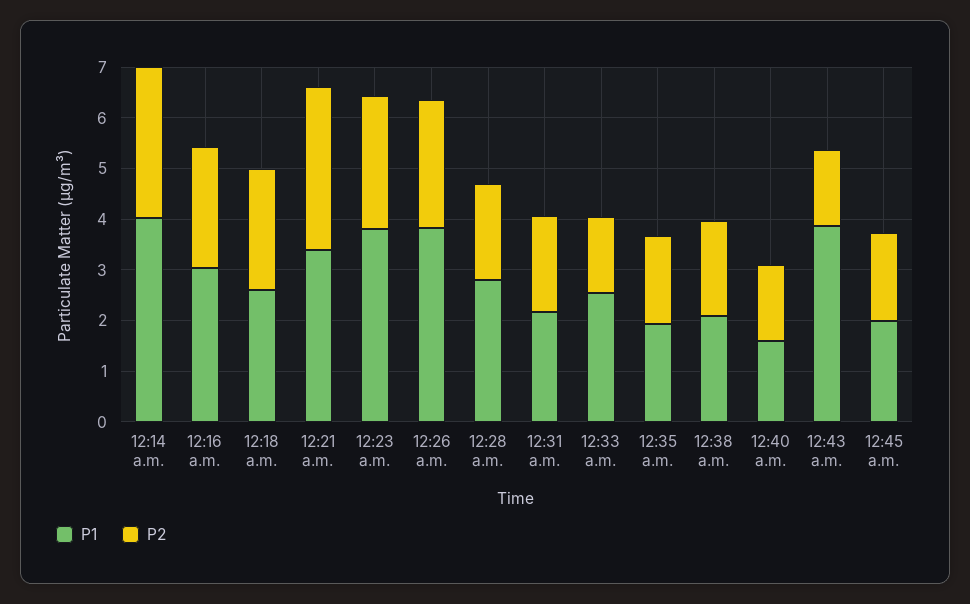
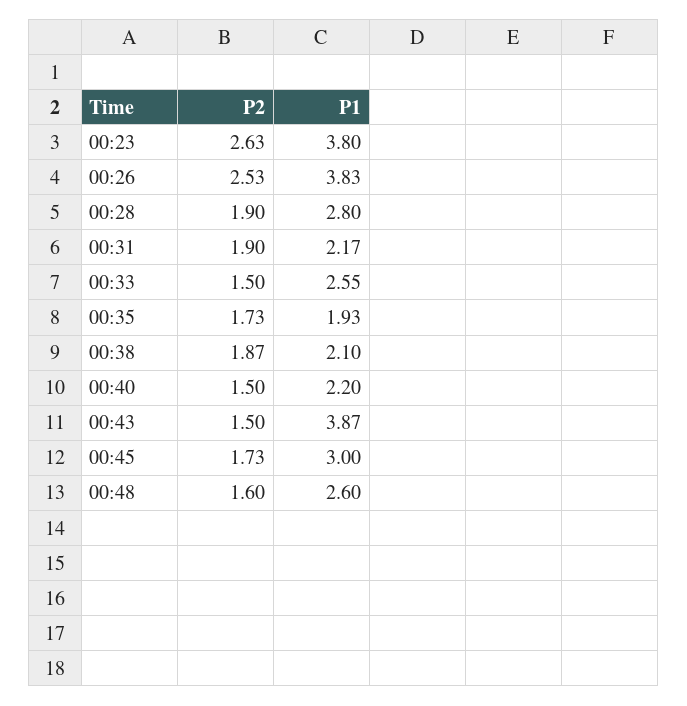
P1, 12:14 a.m.: 4 -> none
P2, 12:14 a.m.: 3 -> none
P1, 12:16 a.m.: 3 -> none
P2, 12:16 a.m.: 2.4 -> none
P1, 12:18 a.m.: 2.6 -> none
P2, 12:18 a.m.: 2.4 -> none
P1, 12:21 a.m.: 3.4 -> none
P2, 12:21 a.m.: 3.2 -> none
P1, 12:40 a.m.: 1.6 -> 2.2
P1, 12:45 a.m.: 2 -> 3
P2, 00:48: none -> 1.6
P1, 00:48: none -> 2.6

